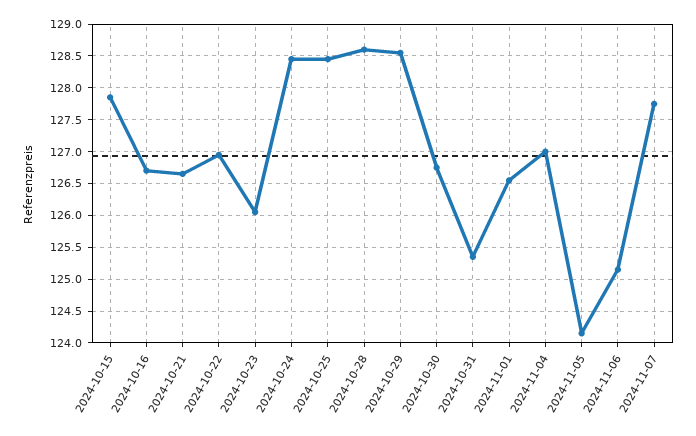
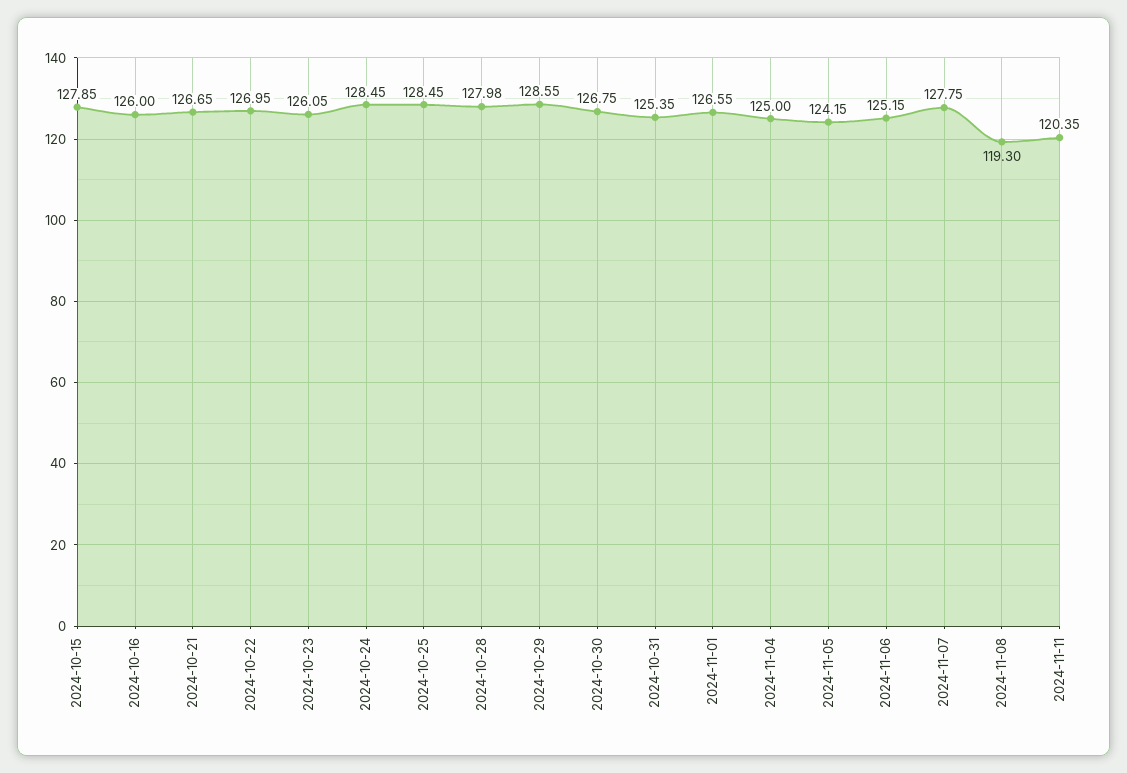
2024-10-16: 126.7 -> 126
2024-10-28: 128.6 -> 127.98
2024-11-04: 127 -> 125
2024-11-08: none -> 119.3
2024-11-11: none -> 120.35

